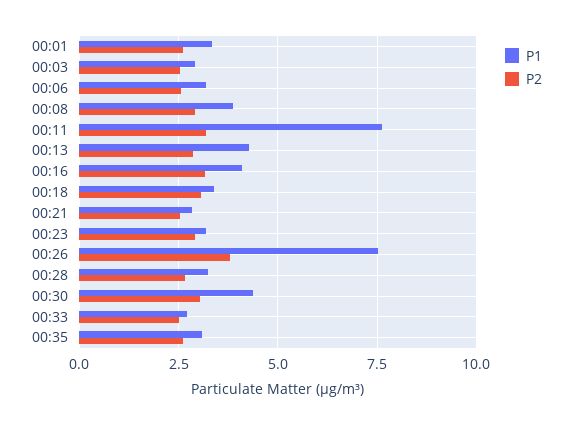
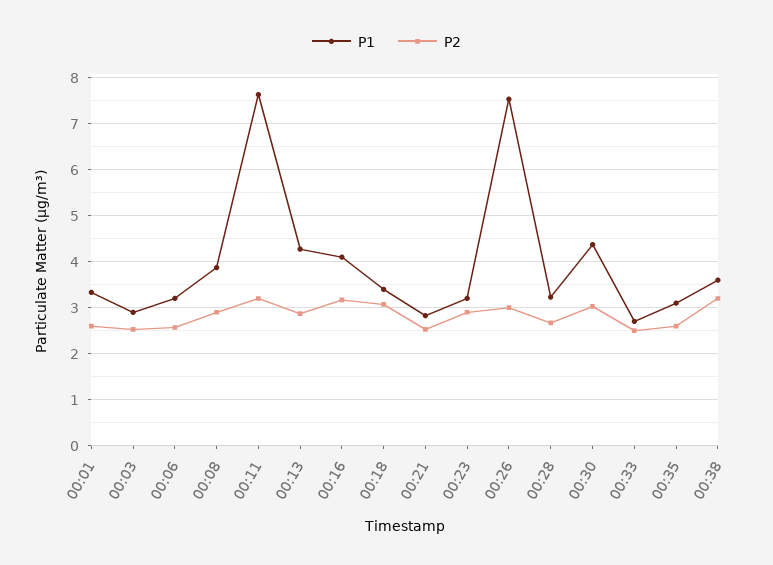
P2, 00:26: 3.75 -> 3
P1, 00:38: none -> 3.6
P2, 00:38: none -> 3.2

